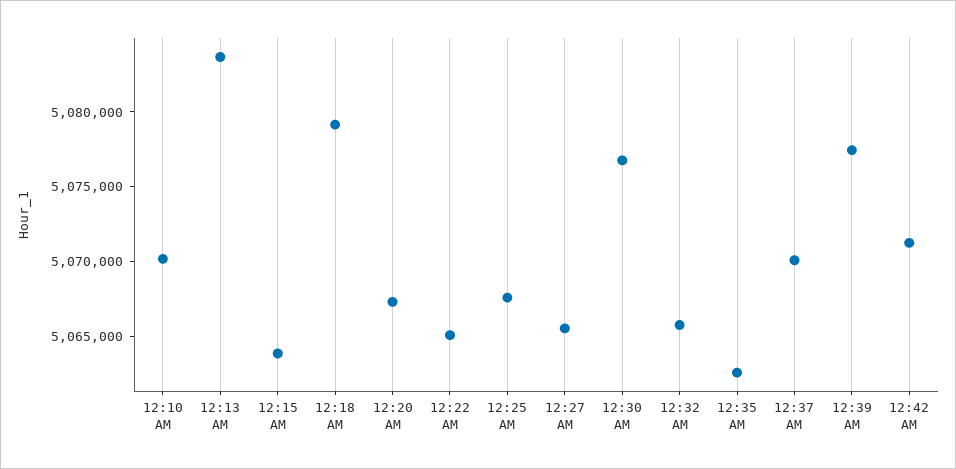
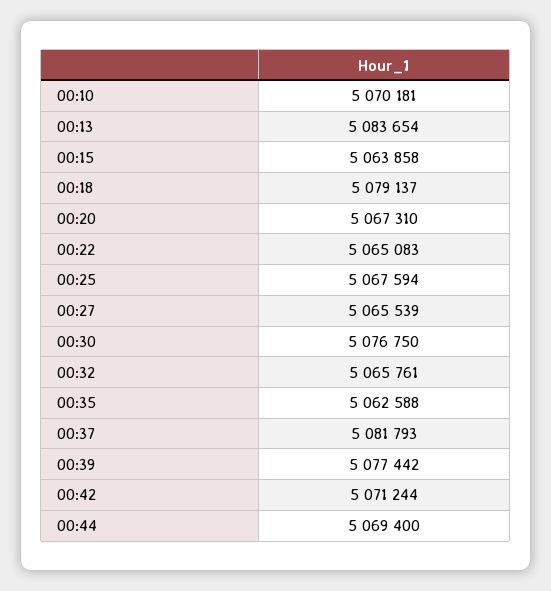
12:37 AM: 5070000 -> 5081793
00:44: none -> 5069400

